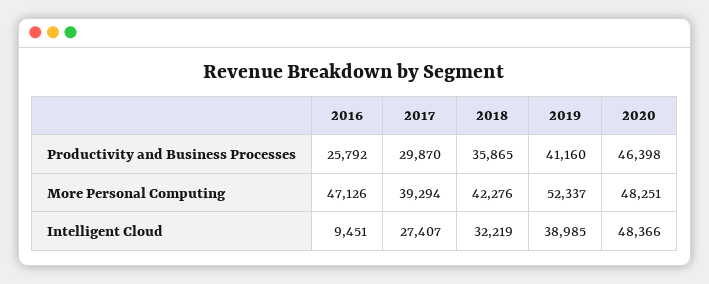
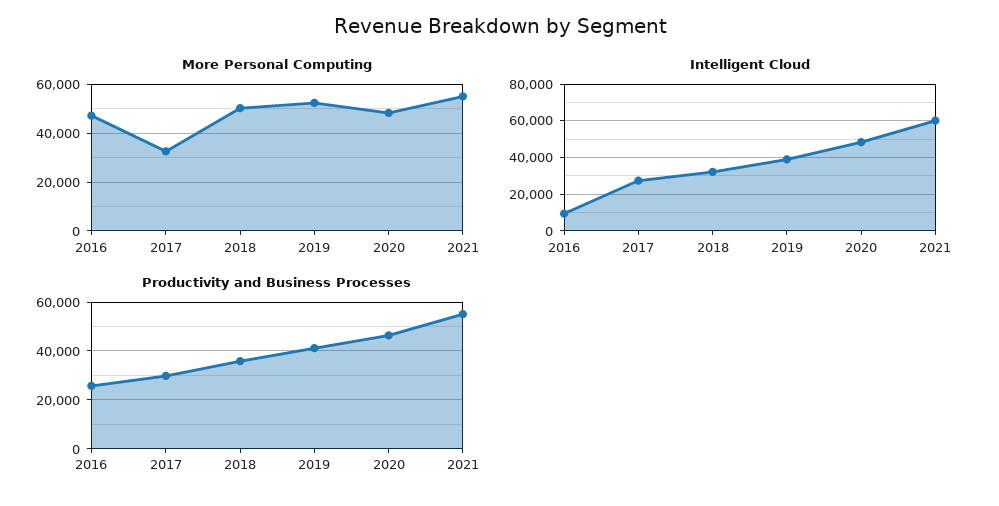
More Personal Computing, 2017: 39294 -> 32500
More Personal Computing, 2018: 42276 -> 50000
More Personal Computing, 2021: none -> 55000
Intelligent Cloud, 2021: none -> 60000
Productivity and Business Processes, 2021: none -> 55000

